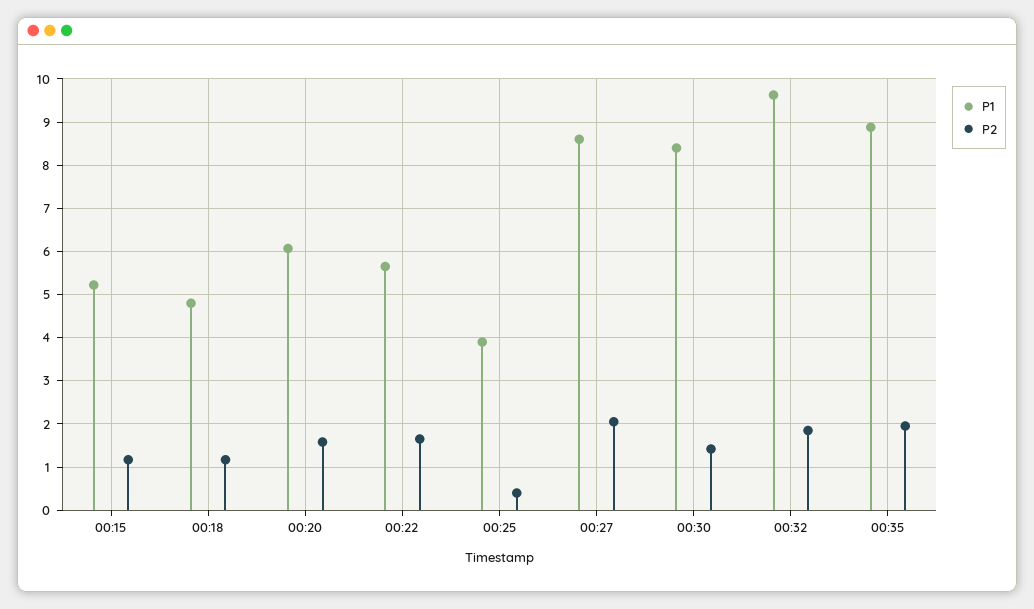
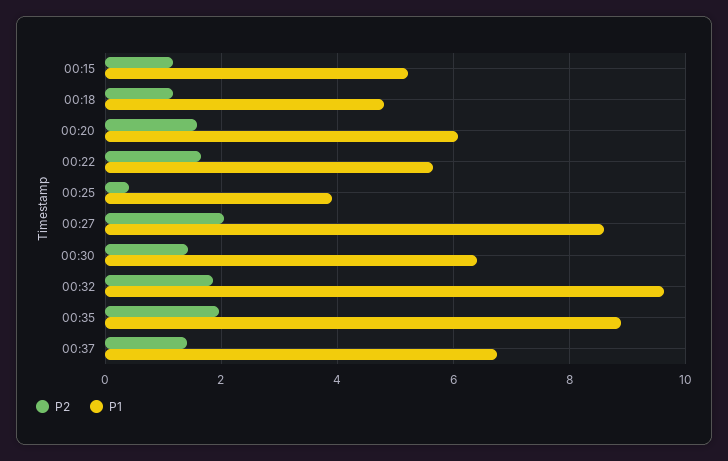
P1, 00:30: 8.4 -> 6.4
P2, 00:37: none -> 1.4
P1, 00:37: none -> 6.8

